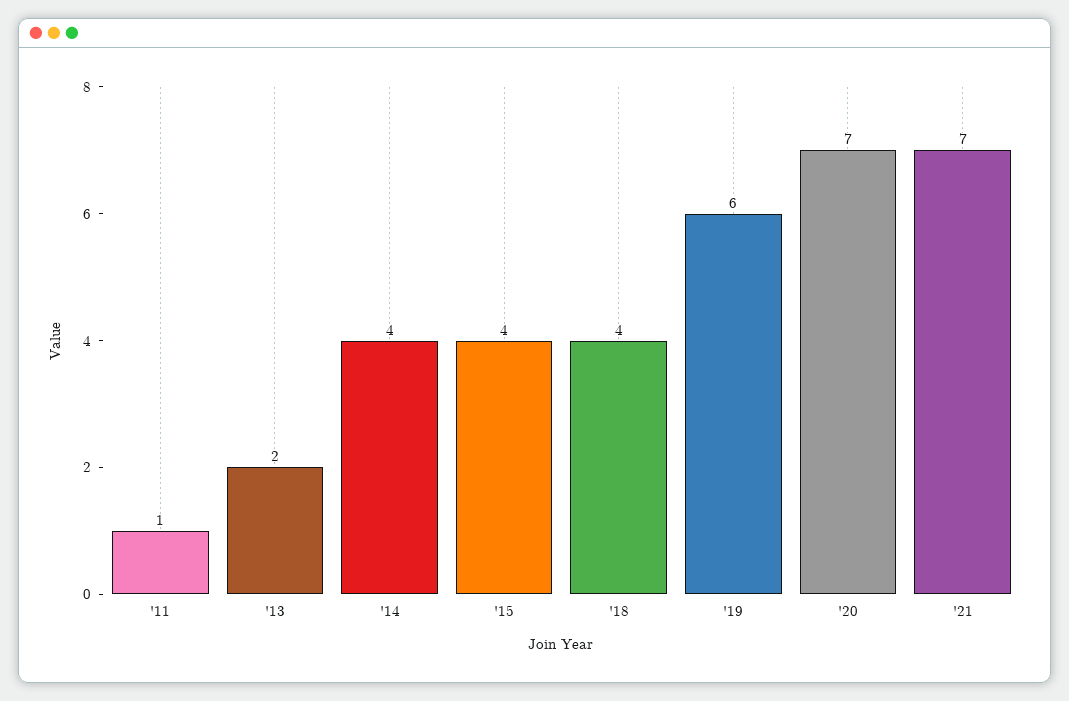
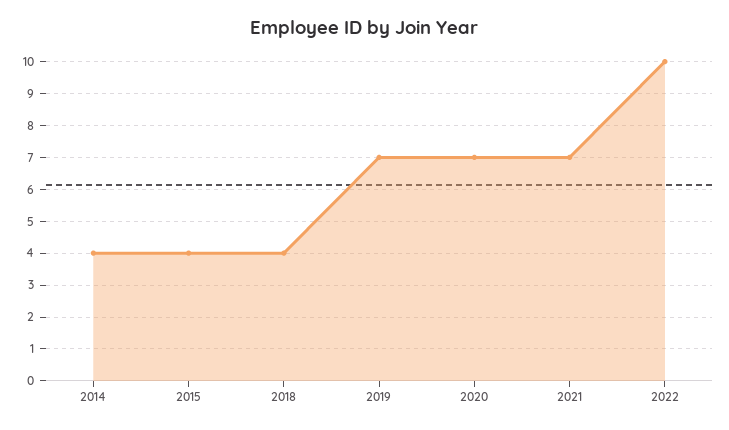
'11: 1 -> none
'13: 2 -> none
'19: 6 -> 7
2022: none -> 10

